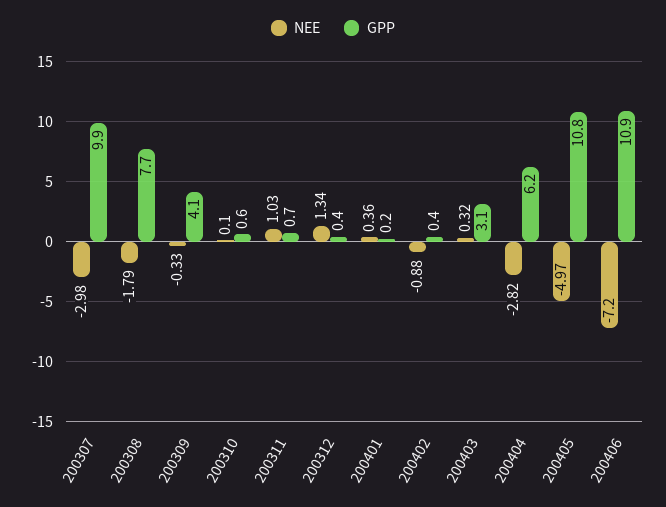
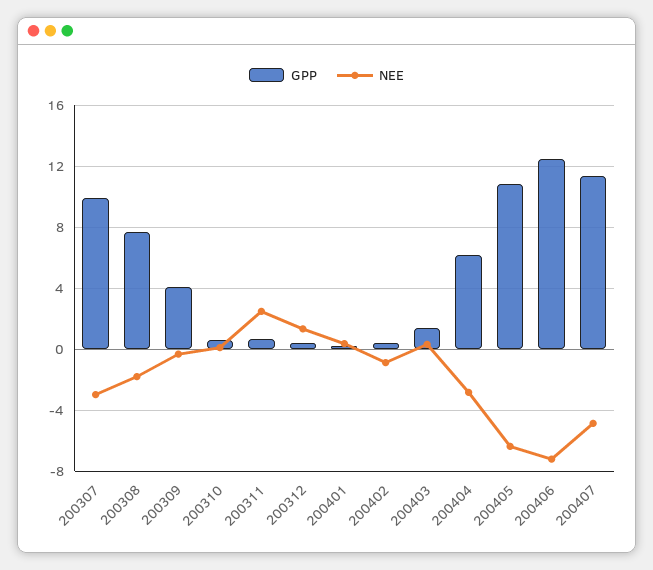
NEE, 200311: 1.03 -> 2.5
GPP, 200403: 3.1 -> 1.5
NEE, 200405: -4.97 -> -6.5
GPP, 200406: 10.9 -> 12.5
GPP, 200407: none -> 11.5
NEE, 200407: none -> -5

